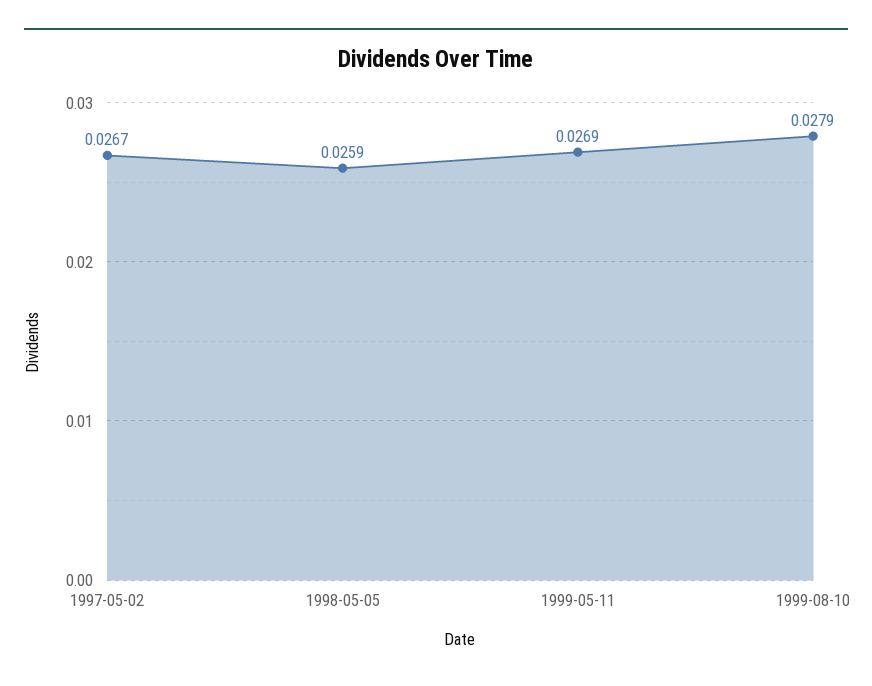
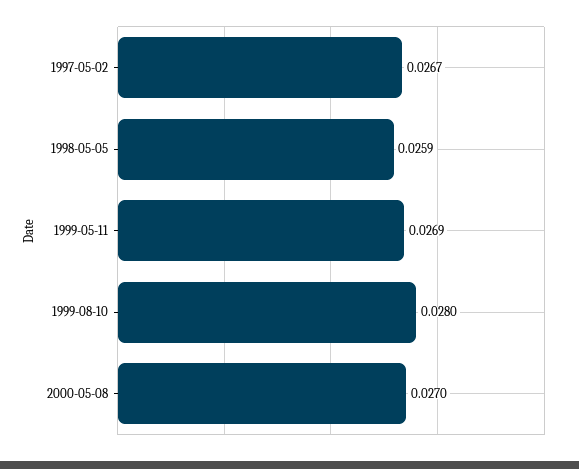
1999-08-10: 0.0279 -> 0.028
2000-05-08: none -> 0.027

